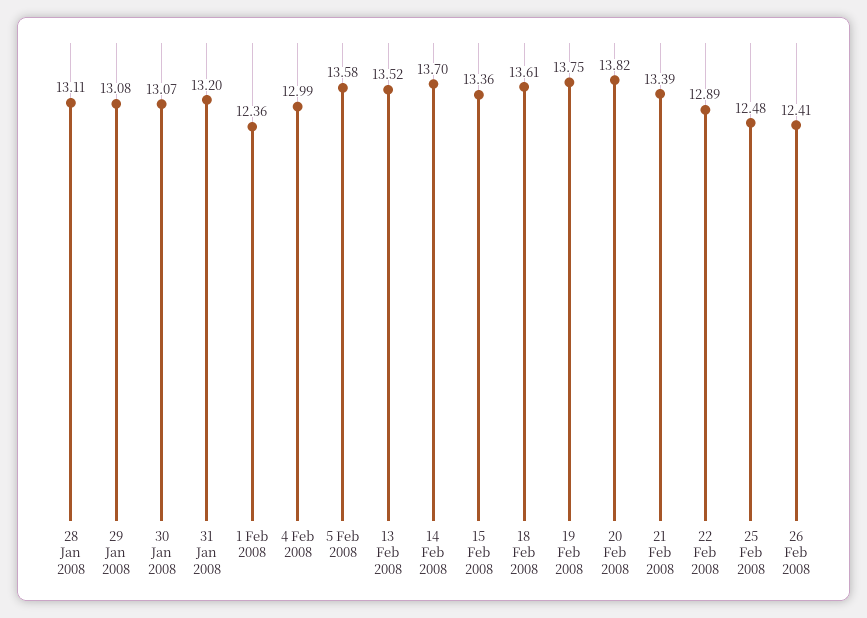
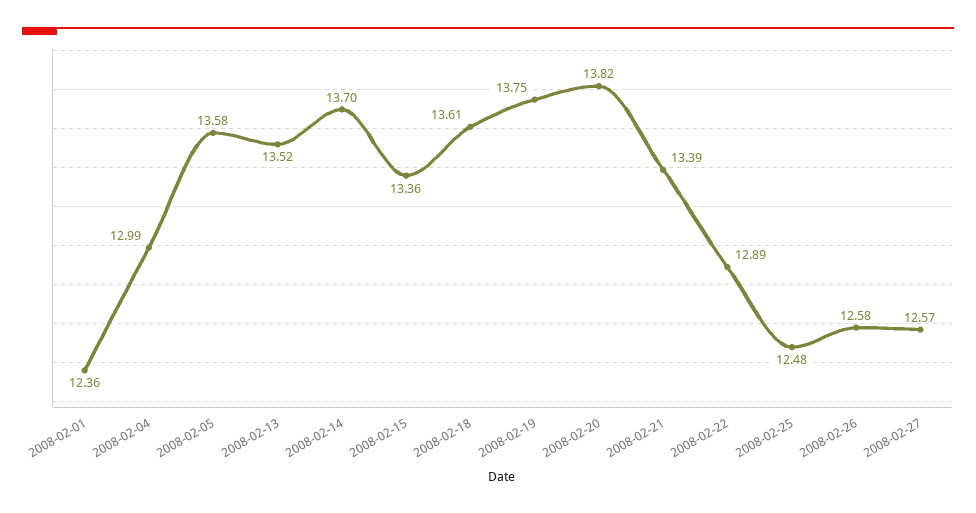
28 Jan 2008: 13.11 -> none
29 Jan 2008: 13.08 -> none
30 Jan 2008: 13.07 -> none
31 Jan 2008: 13.2 -> none
26 Feb 2008: 12.41 -> 12.58
2008-02-27: none -> 12.57

